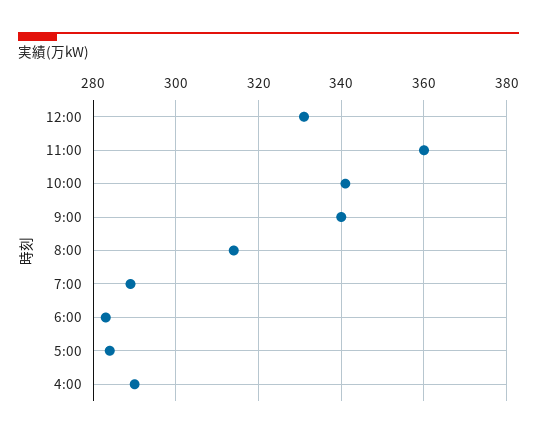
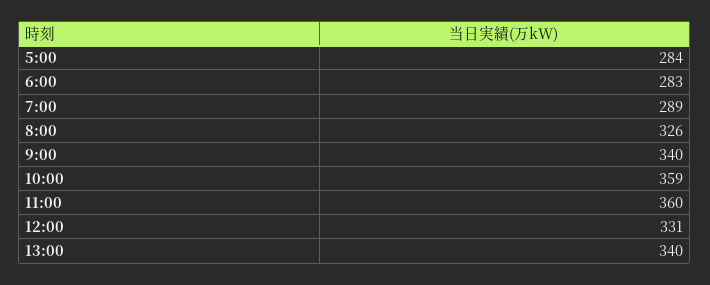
10:00: 340 -> 359
8:00: 315 -> 326
4:00: 290 -> none
13:00: none -> 340

